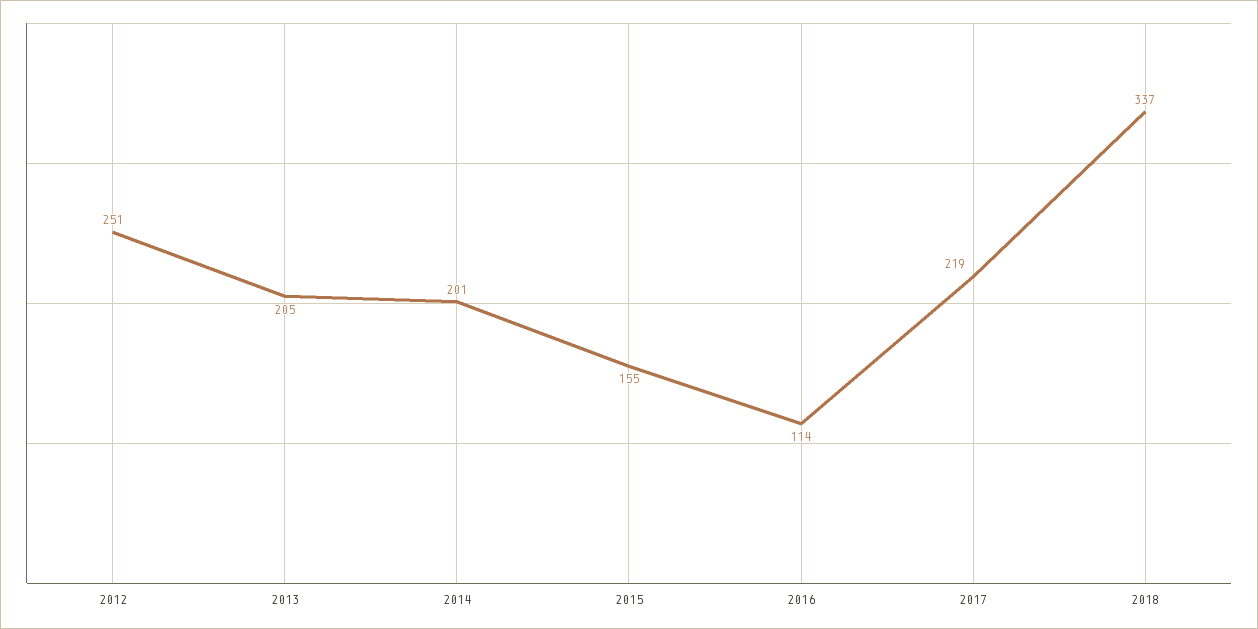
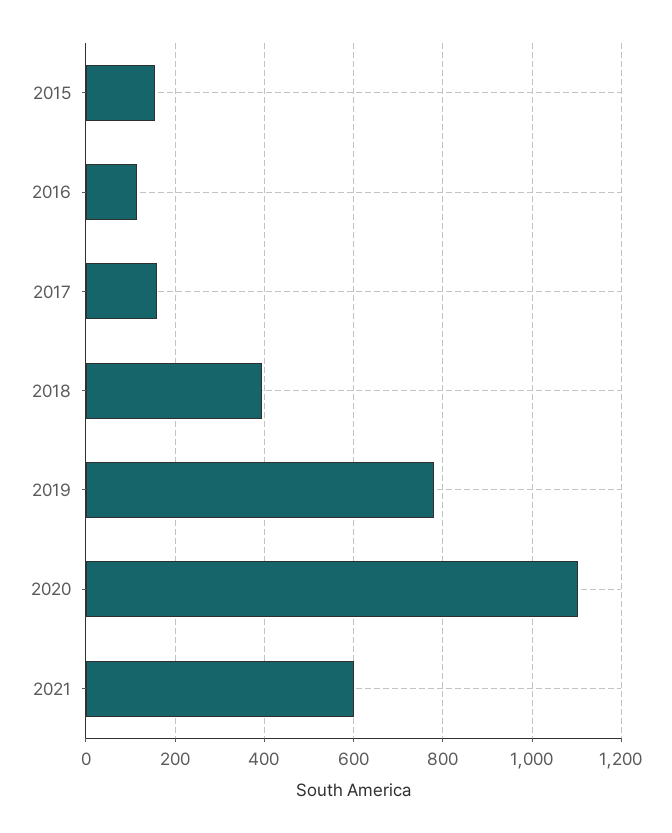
2012: 251 -> none
2013: 205 -> none
2014: 201 -> none
2017: 219 -> 160
2018: 337 -> 400
2019: none -> 780
2020: none -> 1100
2021: none -> 600

